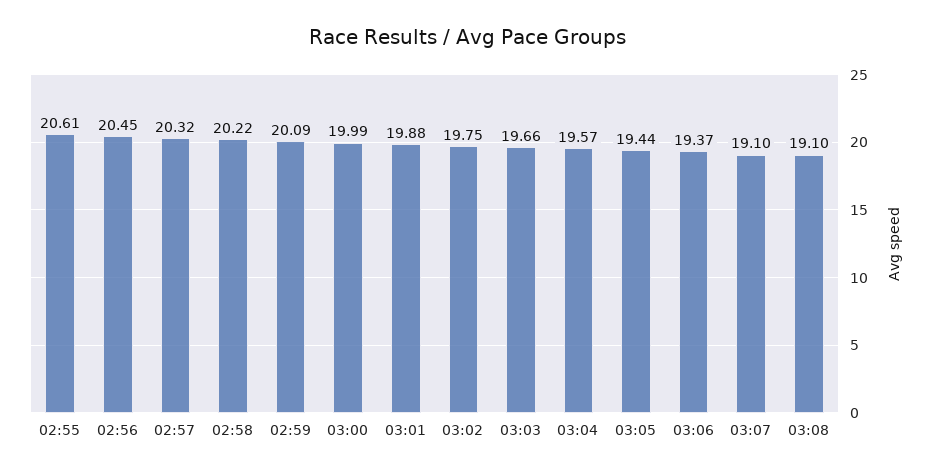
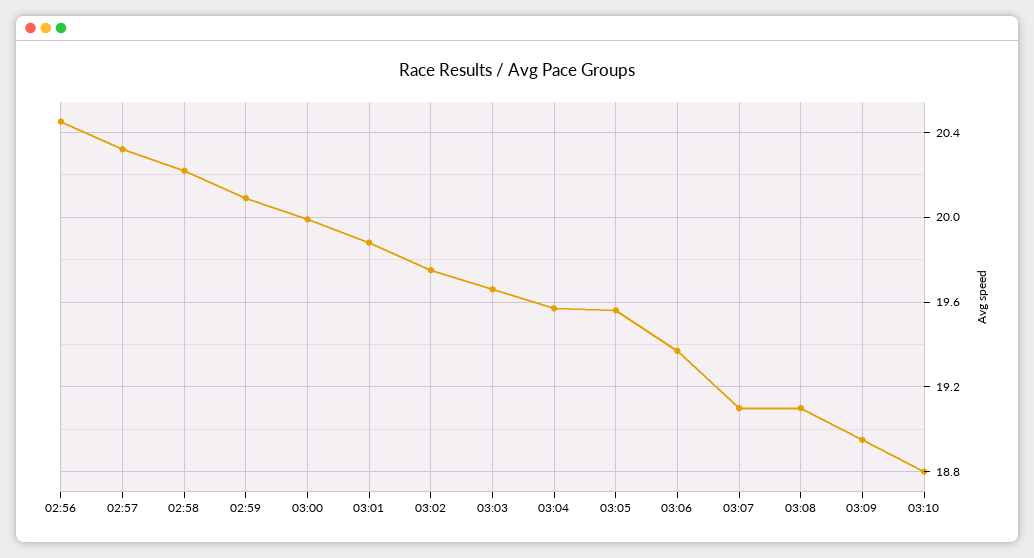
02:55: 20.61 -> none
03:05: 19.44 -> 19.55
03:09: none -> 18.95
03:10: none -> 18.8

